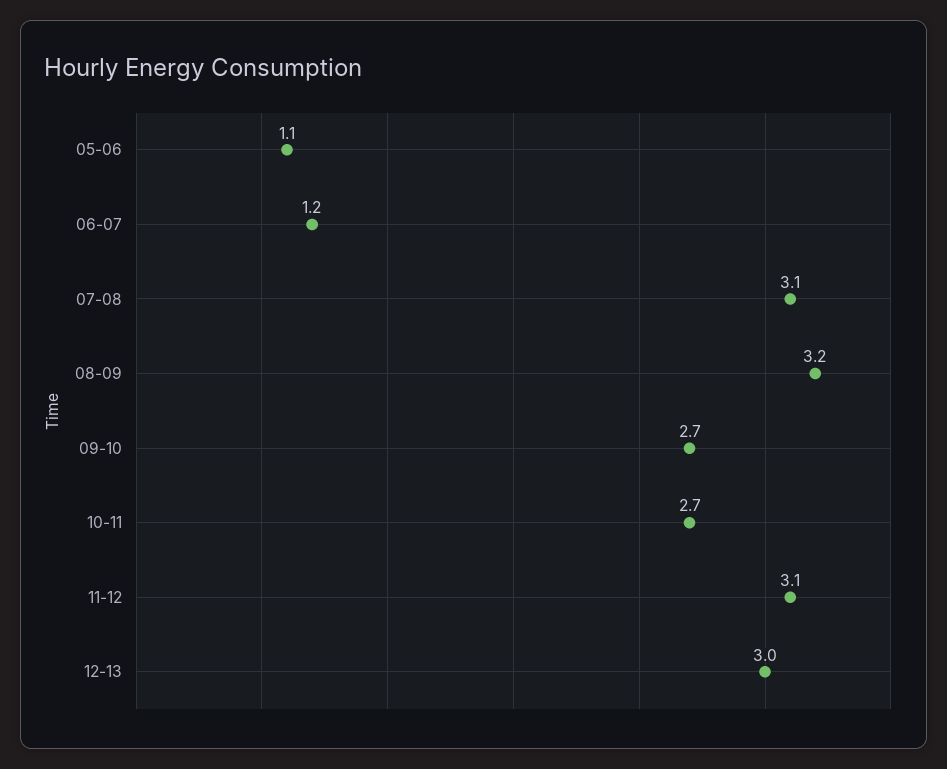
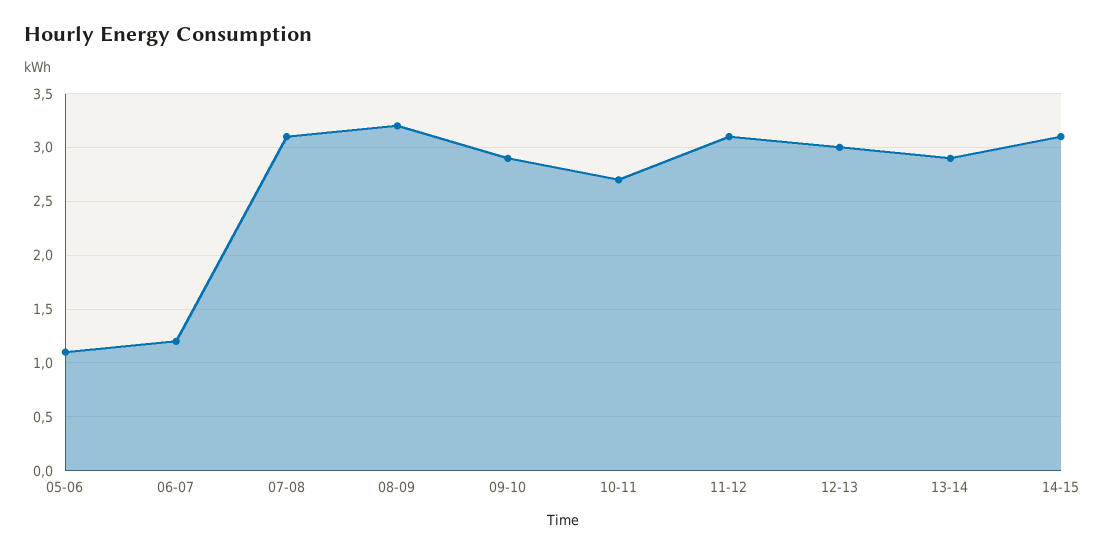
09-10: 2.7 -> 2.9
13-14: none -> 2.9
14-15: none -> 3.1

